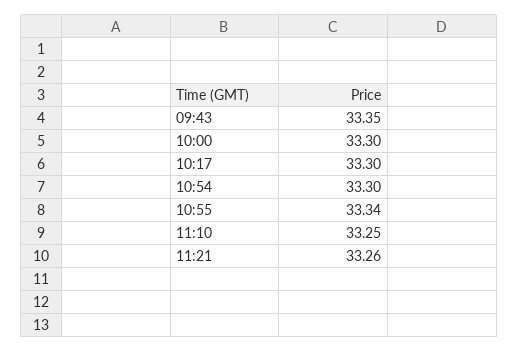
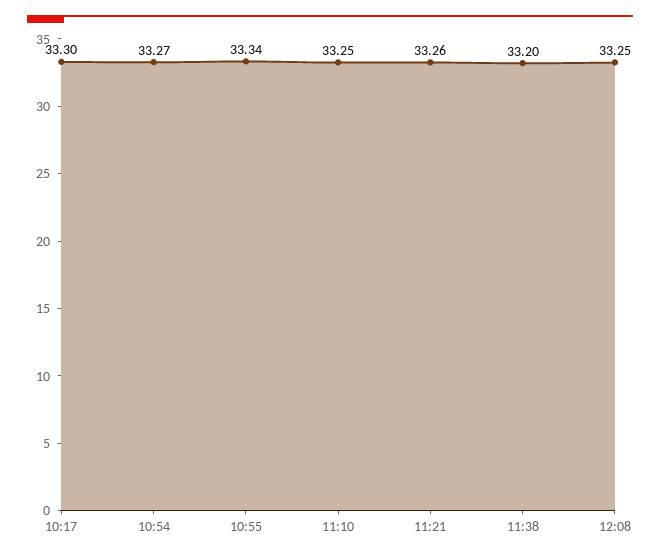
09:43: 33.35 -> none
10:00: 33.3 -> none
10:54: 33.3 -> 33.27
11:38: none -> 33.2
12:08: none -> 33.25

